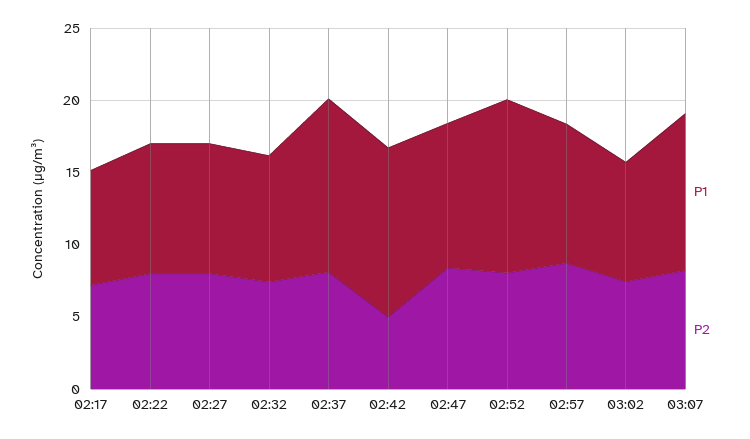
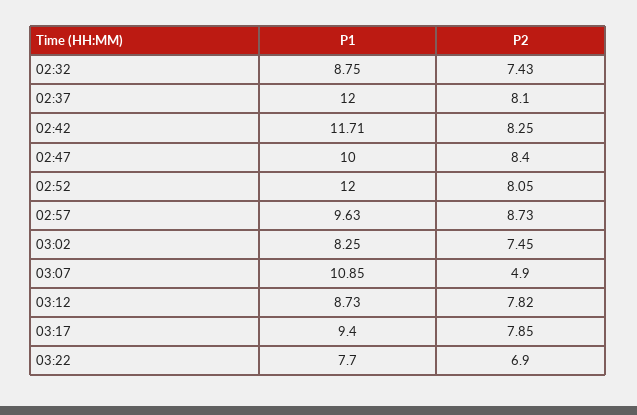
P1, 02:17: 8 -> none
P2, 02:17: 7 -> none
P1, 02:22: 9 -> none
P2, 02:22: 8 -> none
P1, 02:27: 9 -> none
P2, 02:27: 8 -> none
P2, 02:42: 5 -> 8.25
P2, 03:07: 8 -> 4.9
P1, 03:12: none -> 8.73
P2, 03:12: none -> 7.82
P1, 03:17: none -> 9.4
P2, 03:17: none -> 7.85
P1, 03:22: none -> 7.7
P2, 03:22: none -> 6.9

